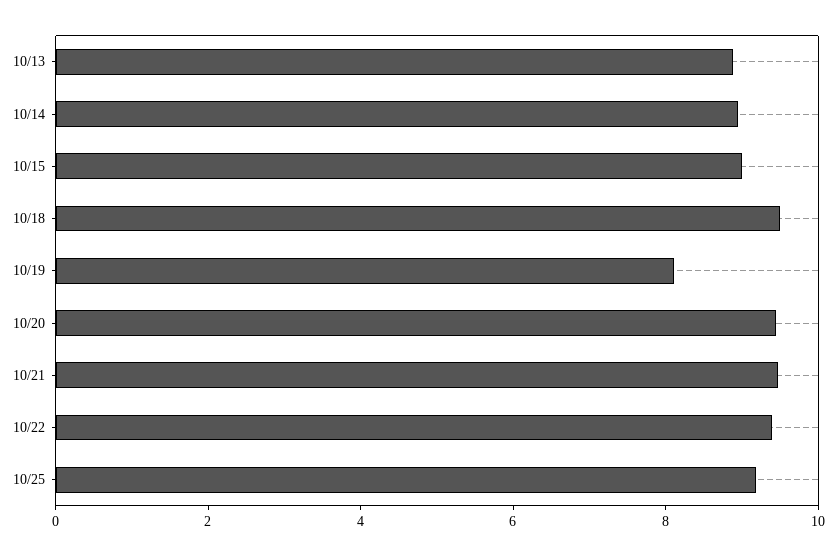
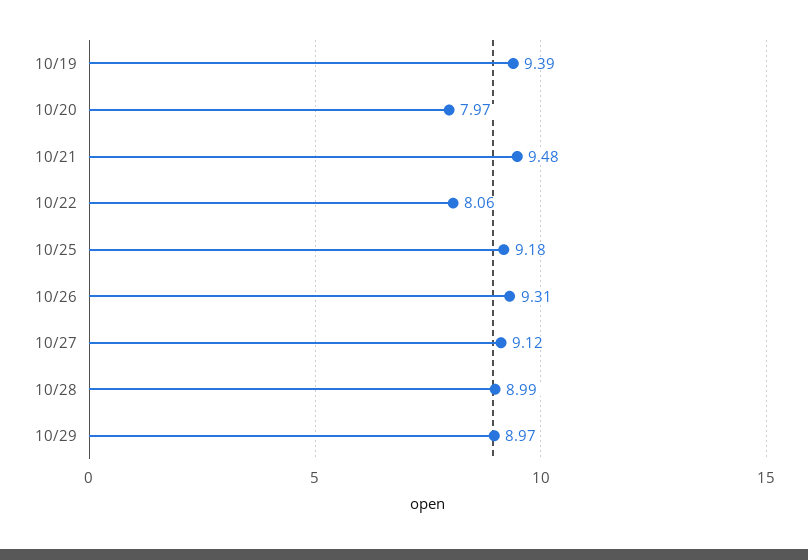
10/13: 9 -> none
10/14: 9 -> none
10/15: 9 -> none
10/18: 9.5 -> none
10/19: 8 -> 9.39
10/20: 9.5 -> 7.97
10/22: 9.5 -> 8.06
10/26: none -> 9.31
10/27: none -> 9.12
10/28: none -> 8.99
10/29: none -> 8.97

